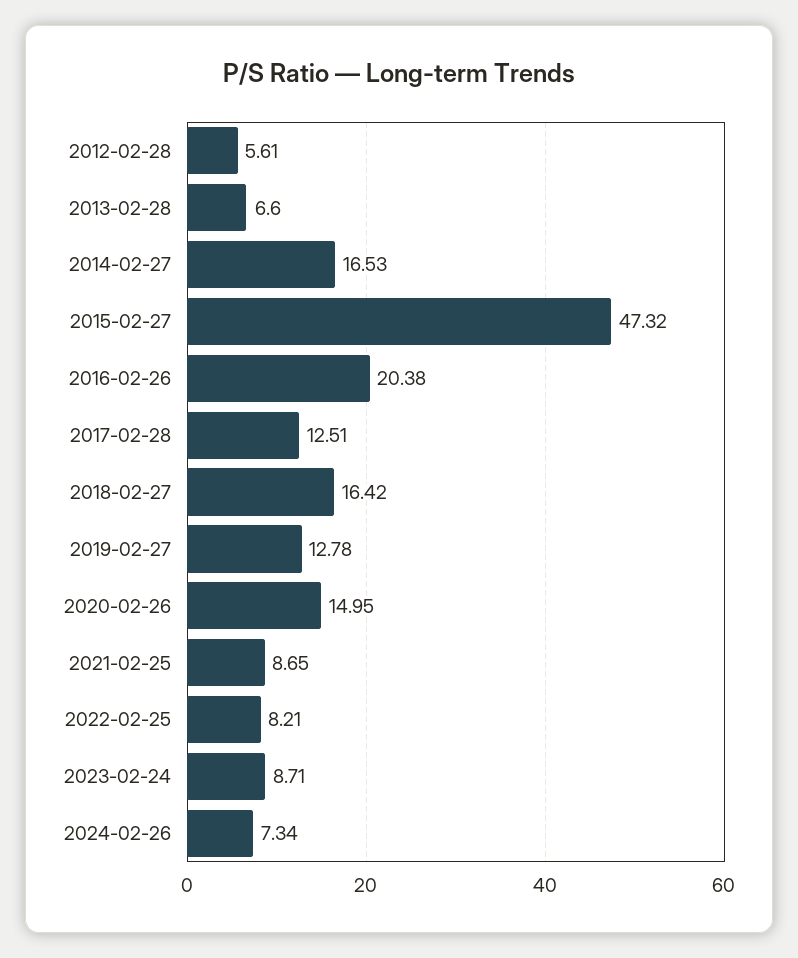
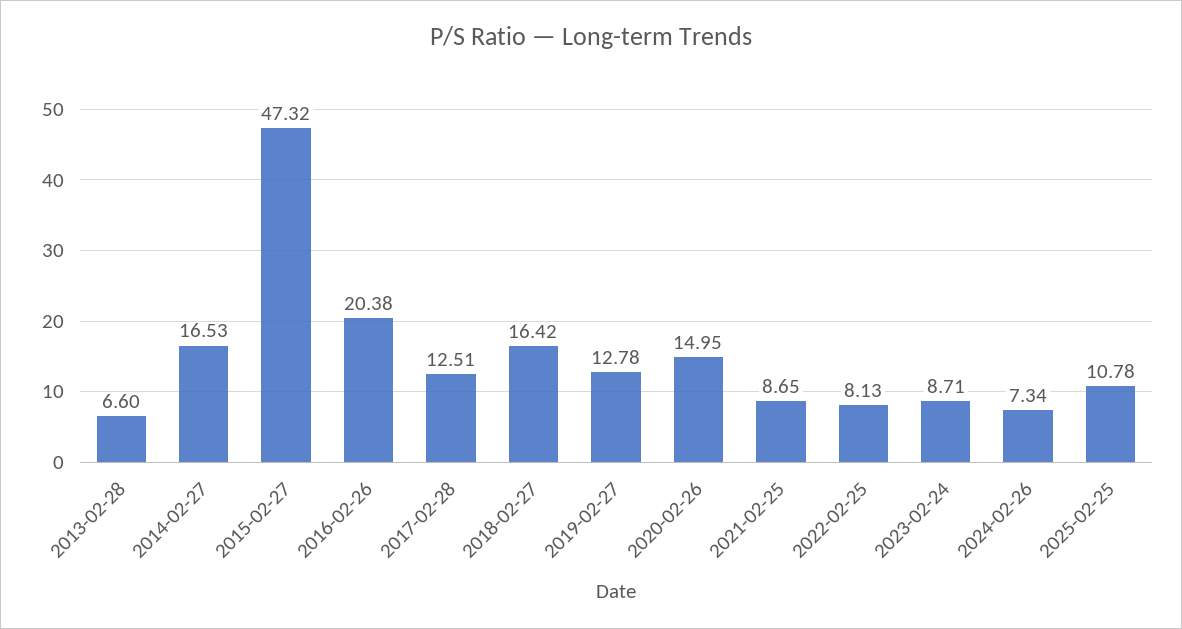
2012-02-28: 5.61 -> none
2022-02-25: 8.21 -> 8.13
2025-02-25: none -> 10.78

